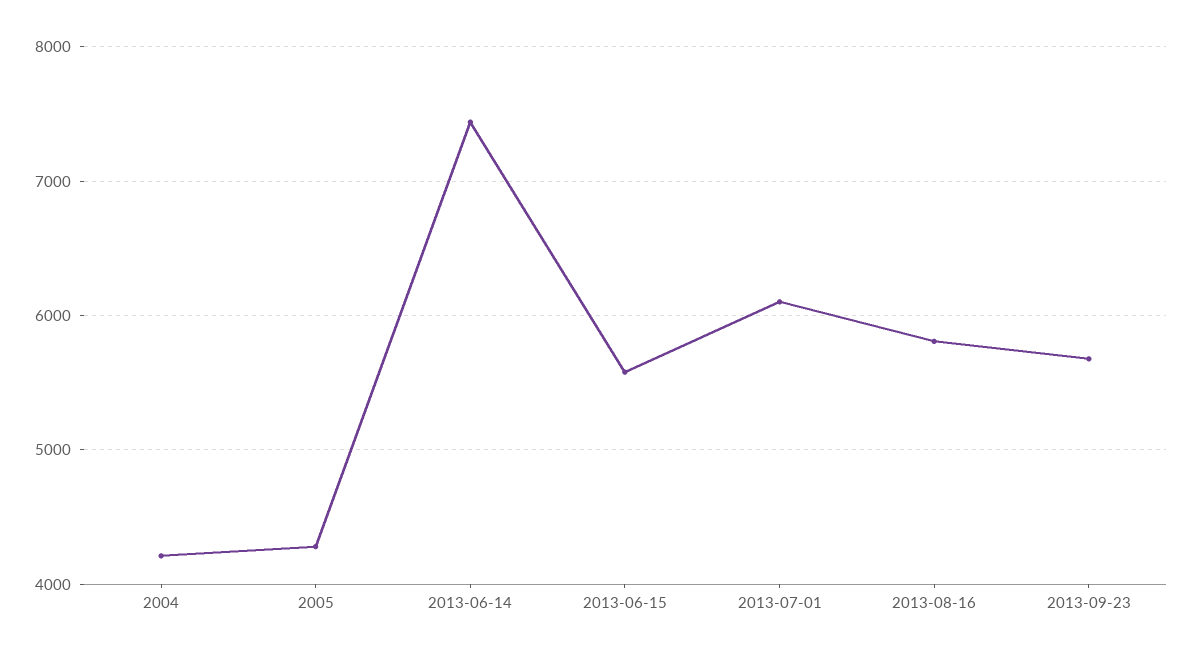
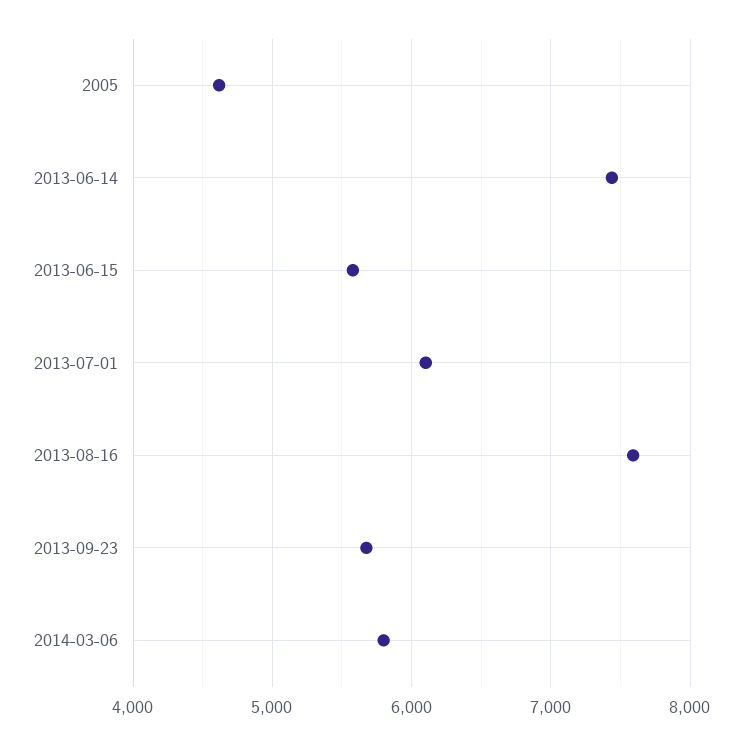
2004: 4200 -> none
2005: 4300 -> 4600
2013-08-16: 5800 -> 7600
2014-03-06: none -> 5800

